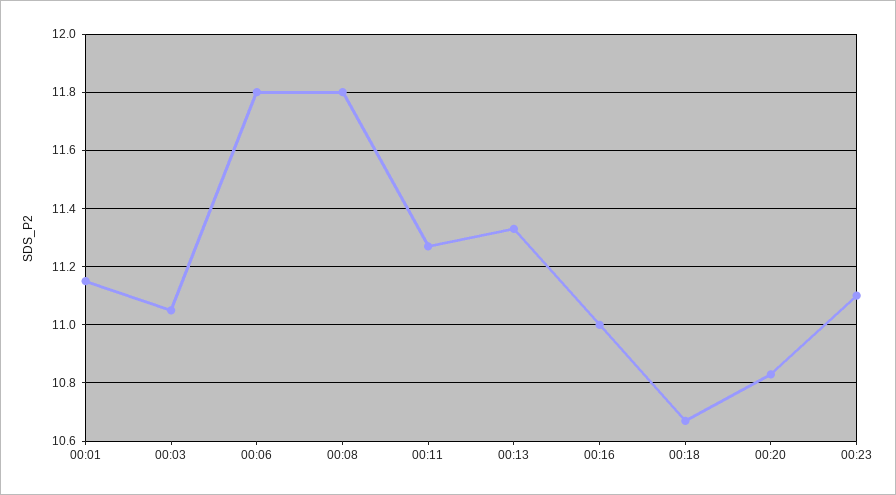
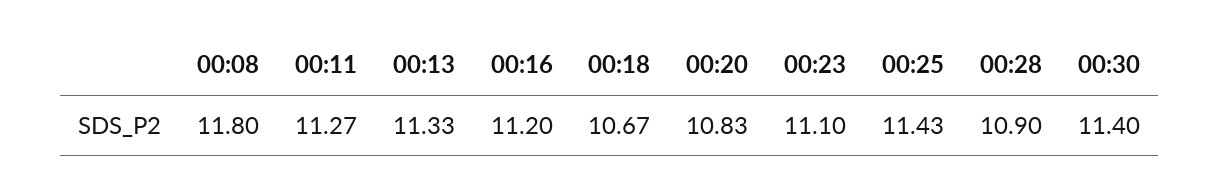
00:01: 11.15 -> none
00:03: 11.05 -> none
00:06: 11.8 -> none
00:16: 11 -> 11.2
00:25: none -> 11.43
00:28: none -> 10.9
00:30: none -> 11.4

